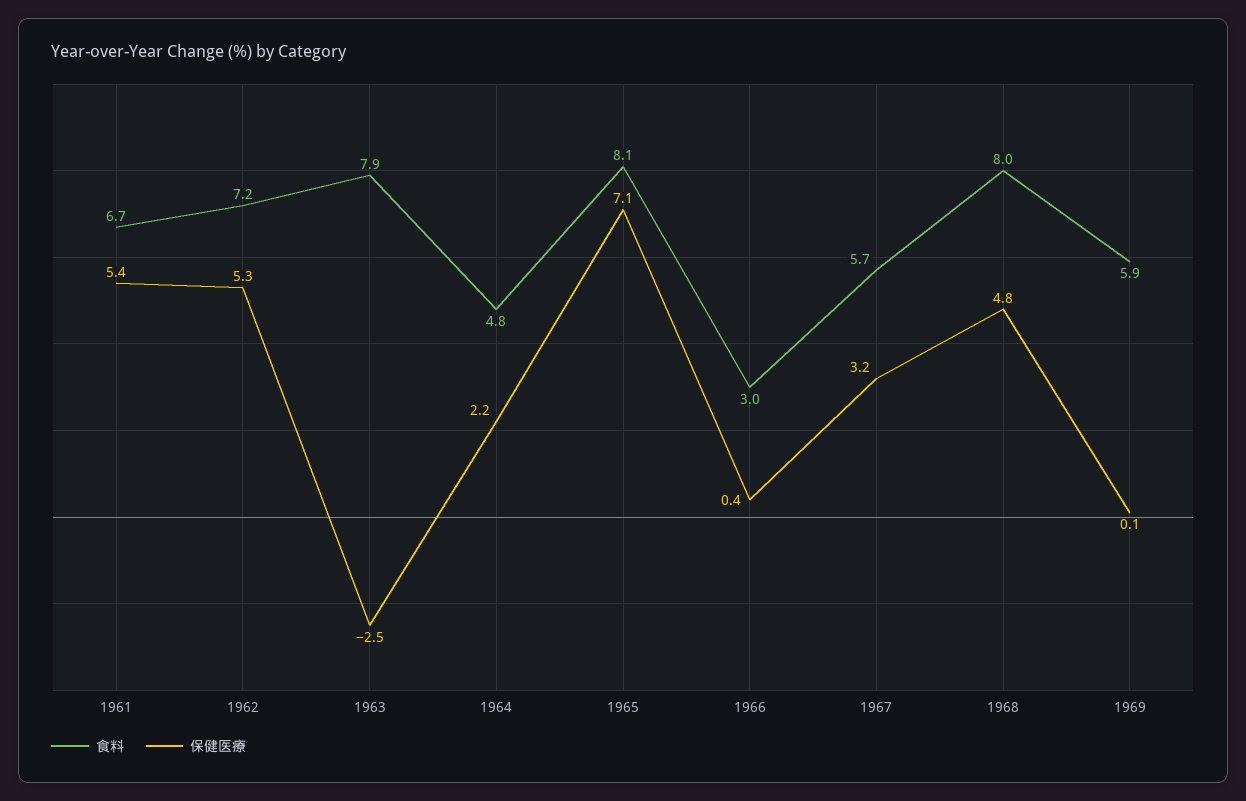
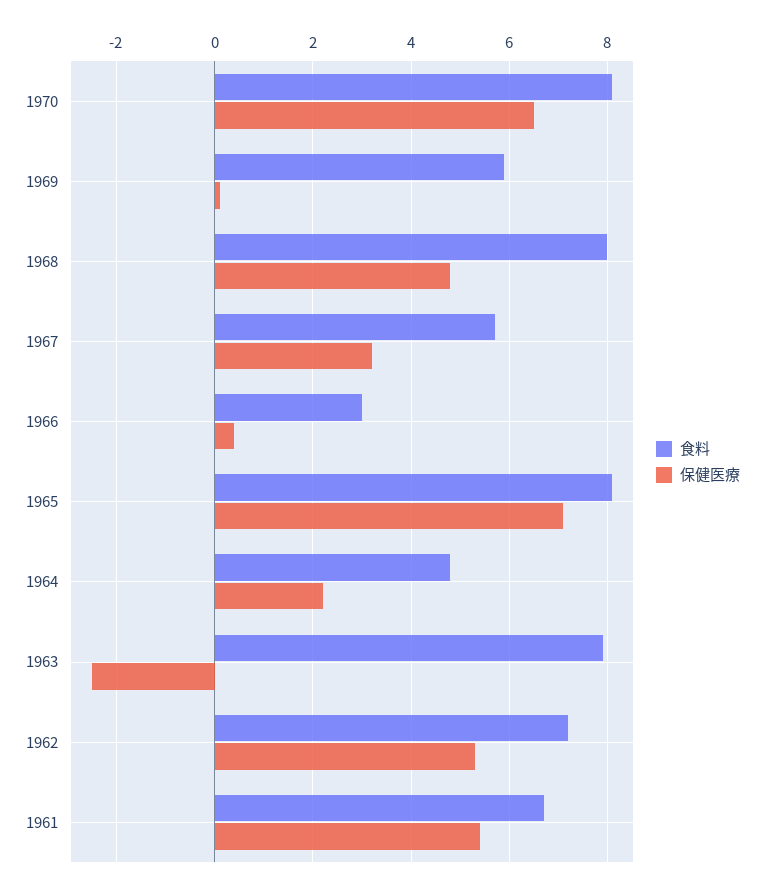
食料, 1970: none -> 8
保健医療, 1970: none -> 6.5

